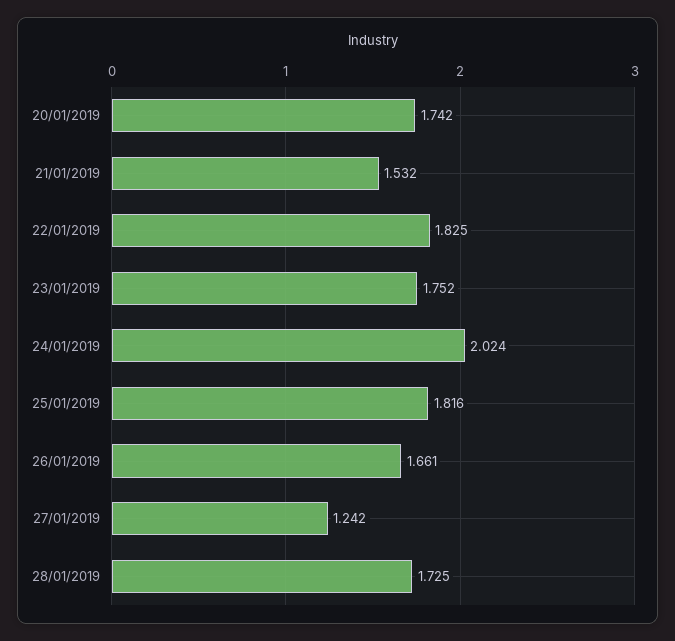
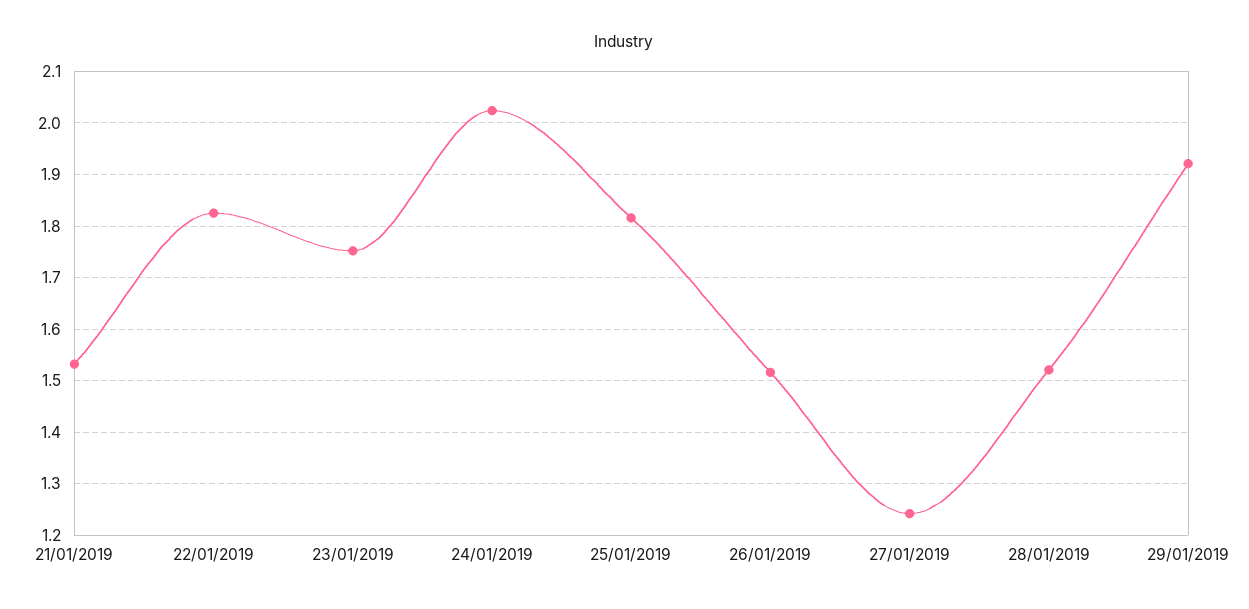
20/01/2019: 1.742 -> none
26/01/2019: 1.661 -> 1.52
28/01/2019: 1.725 -> 1.52
29/01/2019: none -> 1.92

